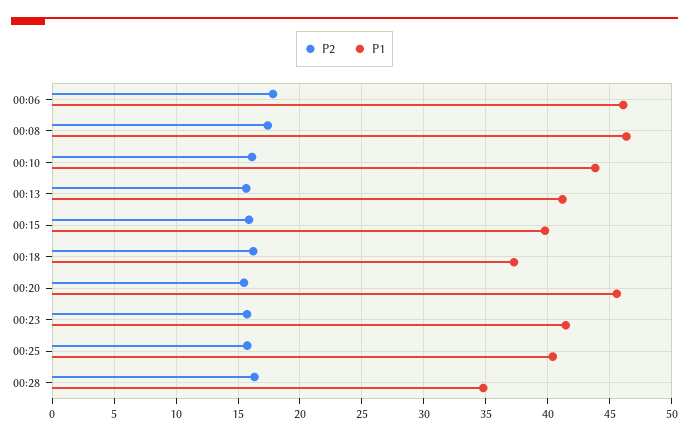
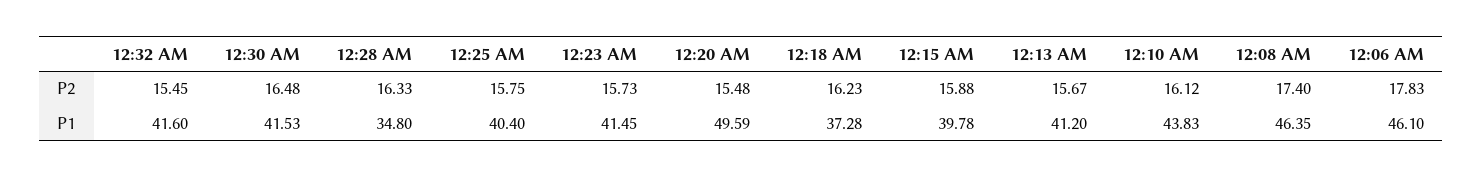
P1, 00:20: 45.5 -> 49.59
P2, 12:32 AM: none -> 15.45
P2, 12:30 AM: none -> 16.48
P1, 12:32 AM: none -> 41.6
P1, 12:30 AM: none -> 41.53

